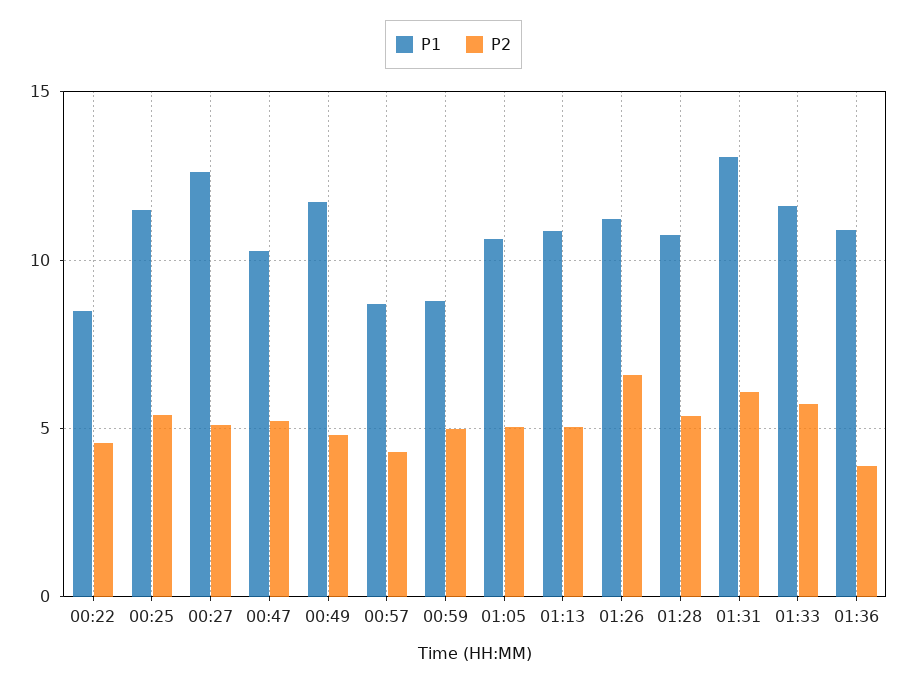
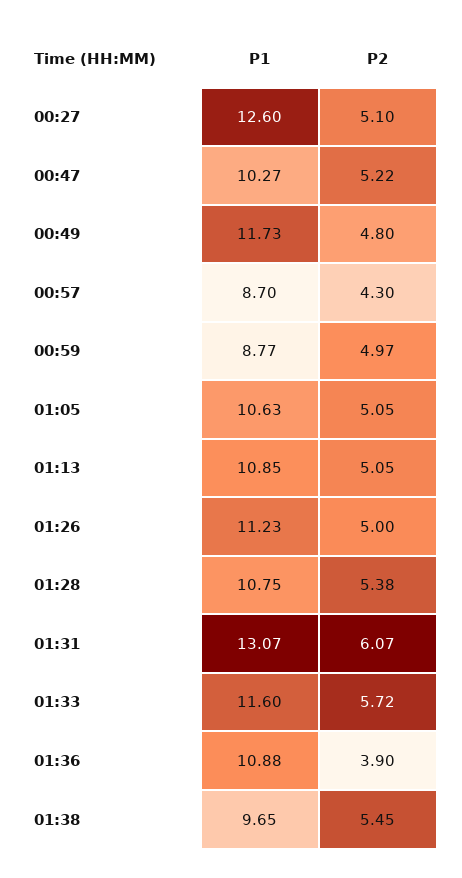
P1, 00:22: 8.5 -> none
P2, 00:22: 4.5 -> none
P1, 00:25: 11.5 -> none
P2, 00:25: 5.5 -> none
P2, 01:26: 6.5 -> 5
P1, 01:38: none -> 9.65
P2, 01:38: none -> 5.45

